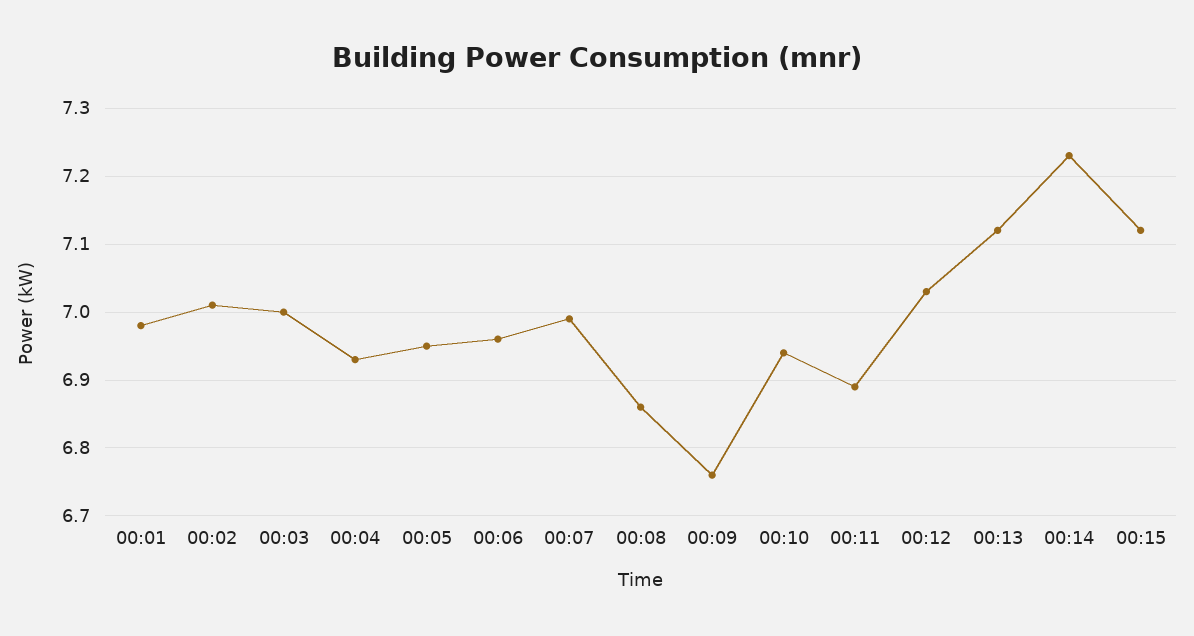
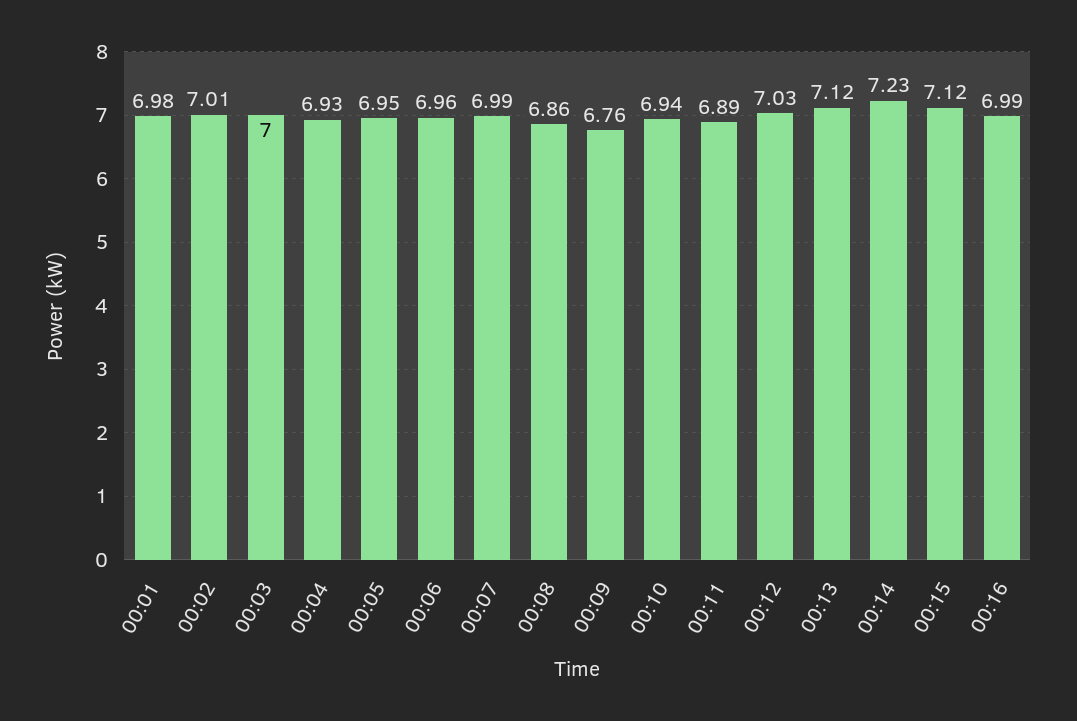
00:16: none -> 6.99

